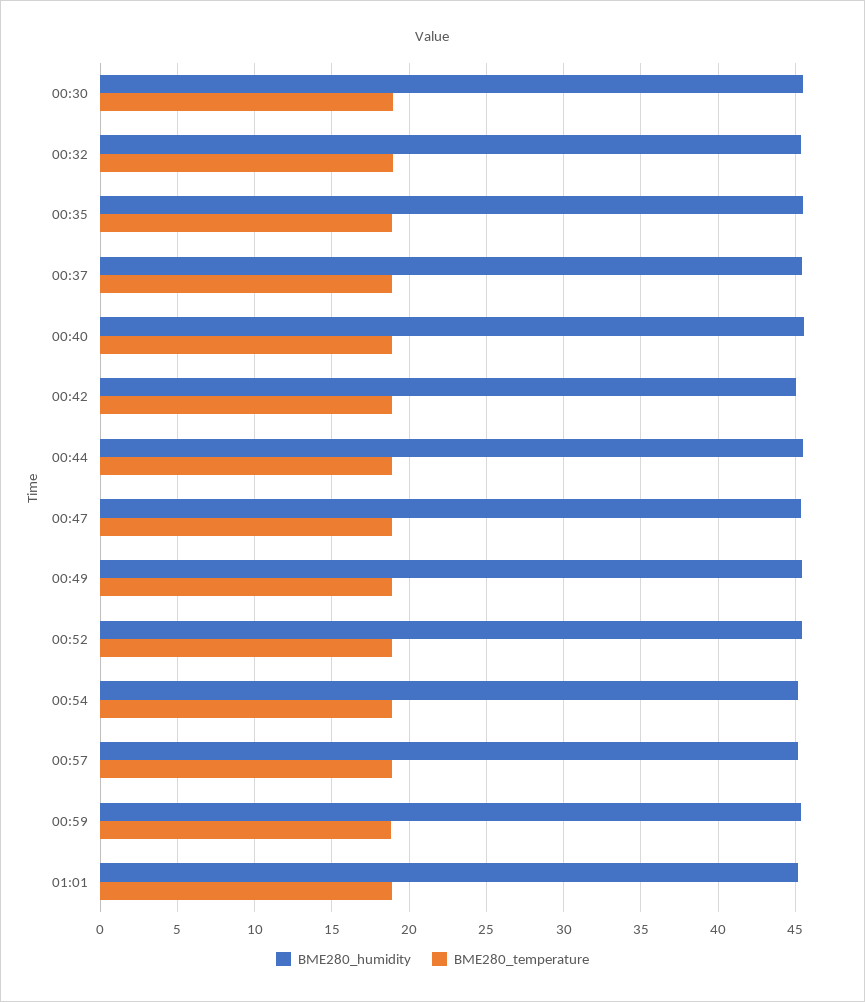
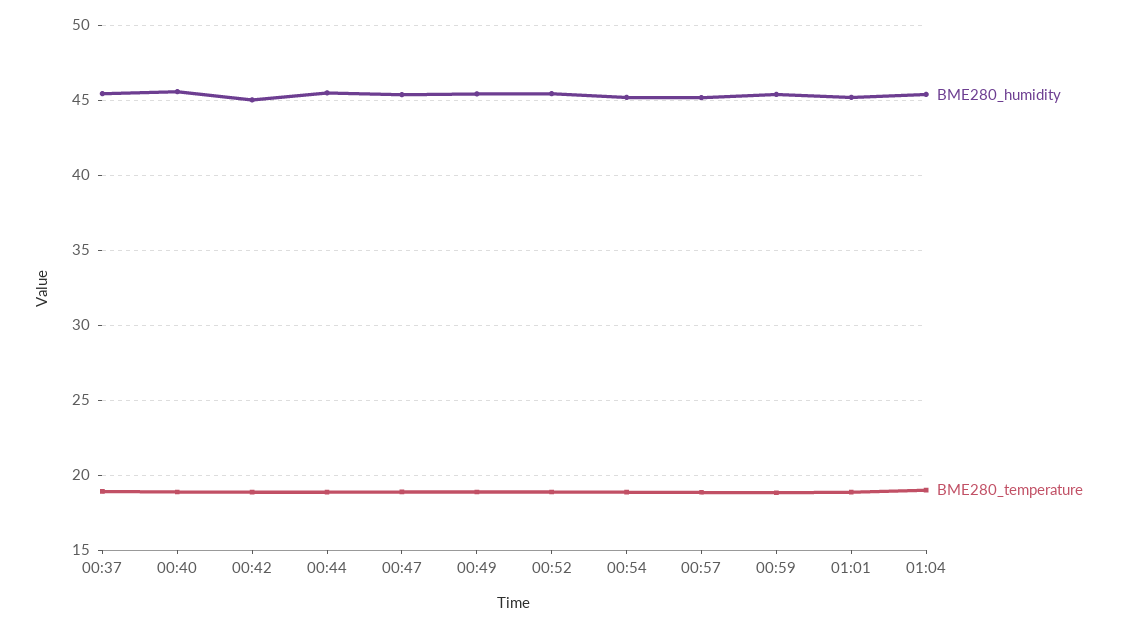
BME280_humidity, 00:30: 45.5 -> none
BME280_temperature, 00:30: 19 -> none
BME280_humidity, 00:32: 45.5 -> none
BME280_temperature, 00:32: 19 -> none
BME280_humidity, 00:35: 45.5 -> none
BME280_temperature, 00:35: 19 -> none
BME280_humidity, 01:04: none -> 45.5
BME280_temperature, 01:04: none -> 19

